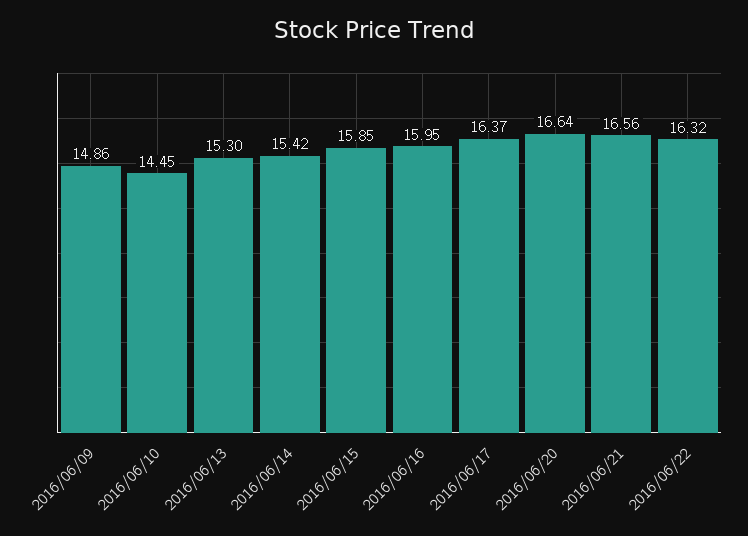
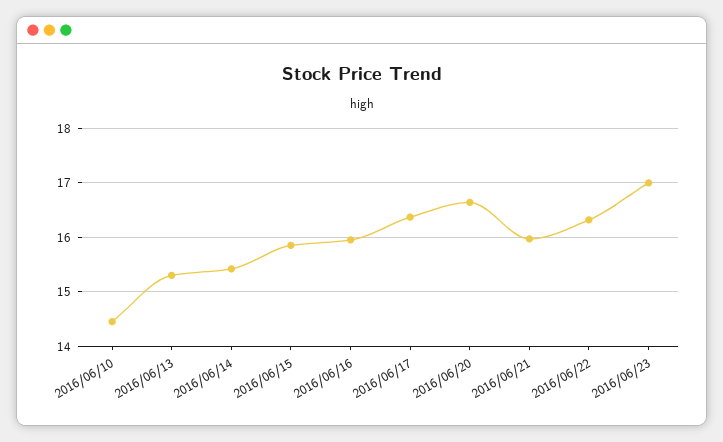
2016/06/09: 14.86 -> none
2016/06/21: 16.56 -> 16
2016/06/23: none -> 17

